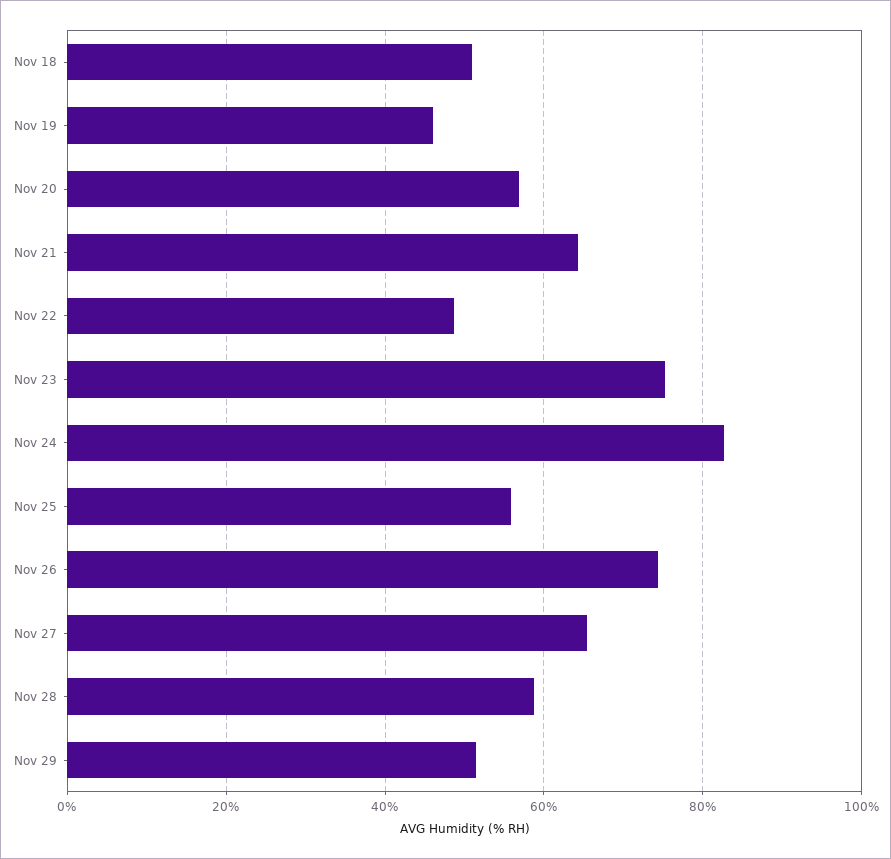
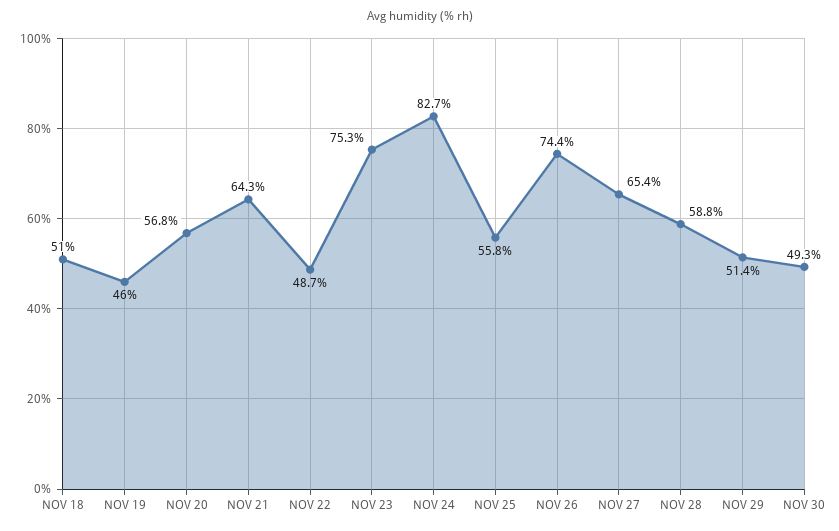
NOV 30: none -> 49.3

